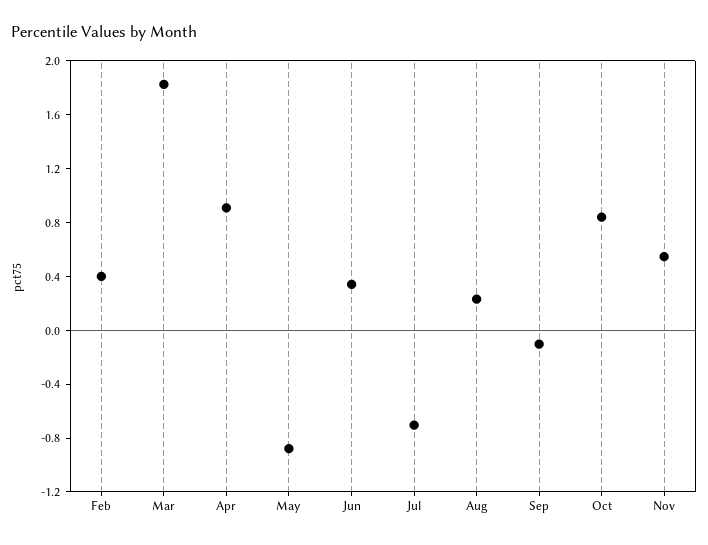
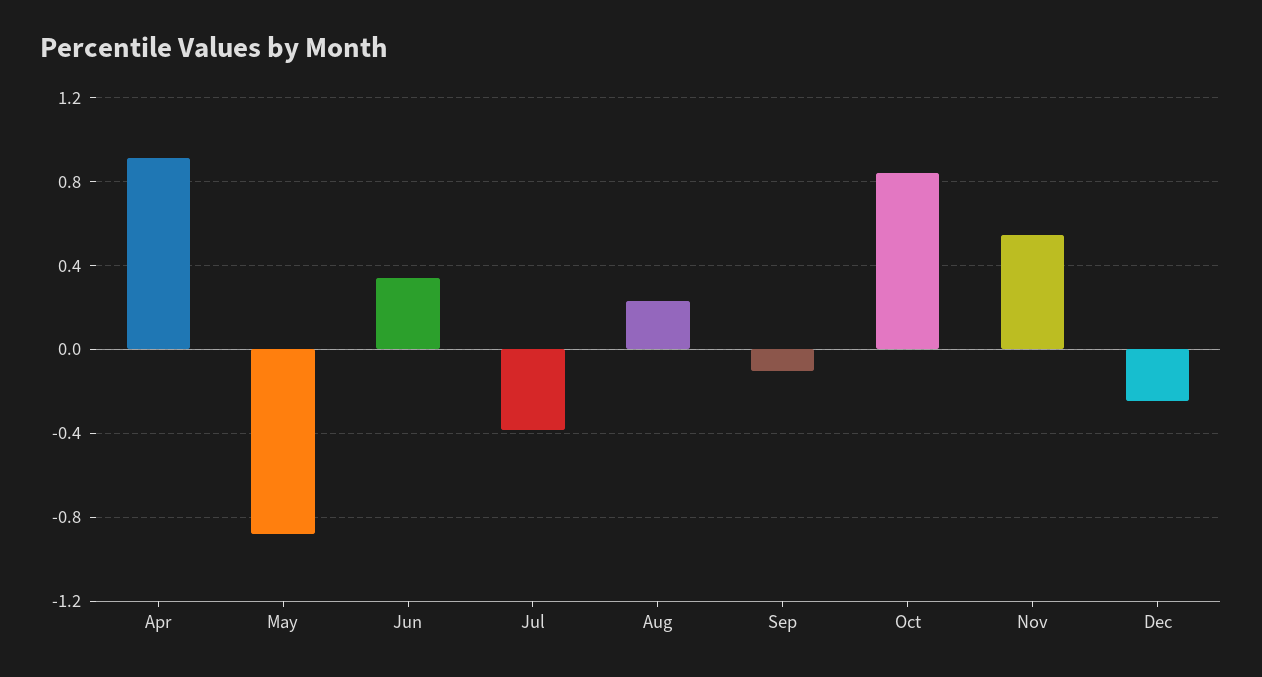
Feb: 0.4 -> none
Mar: 1.8 -> none
Jul: -0.7 -> -0.4
Dec: none -> -0.25

